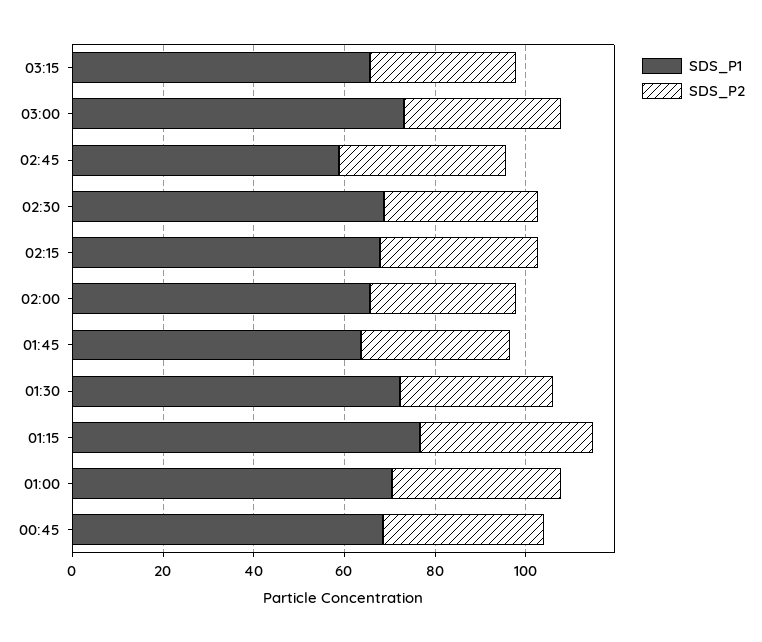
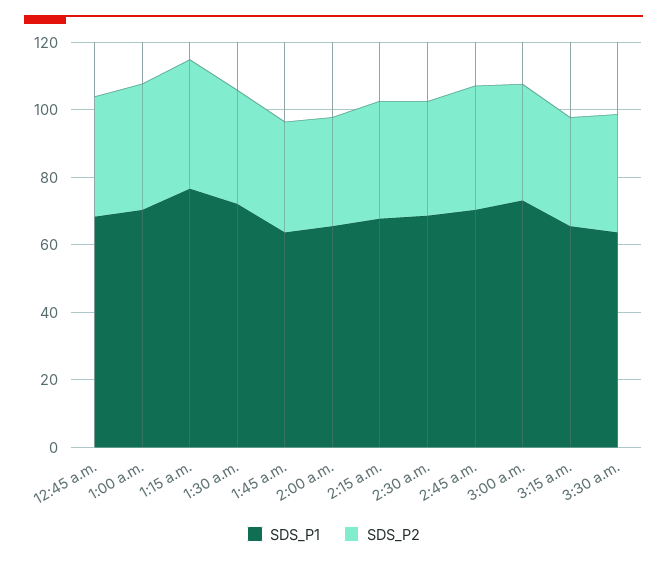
SDS_P1, 02:45: 60 -> 70
SDS_P1, 3:30 a.m.: none -> 65
SDS_P2, 3:30 a.m.: none -> 35

